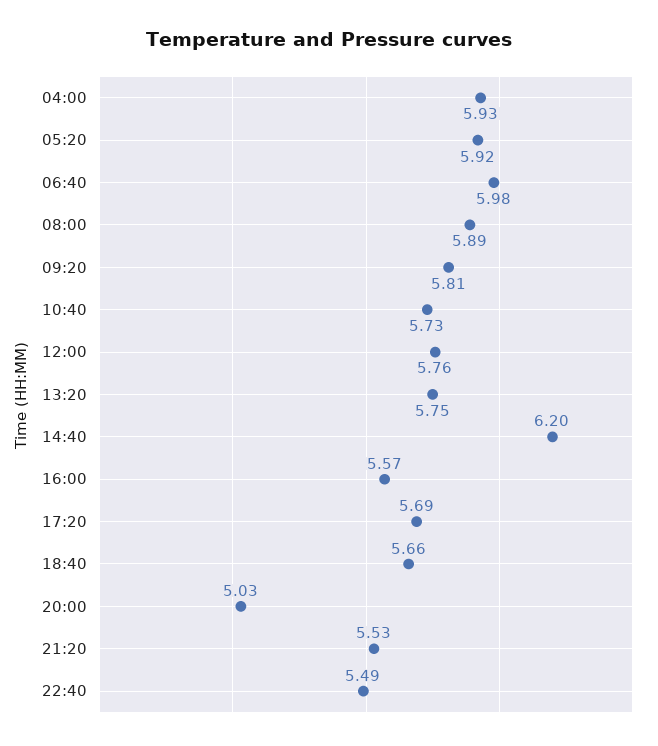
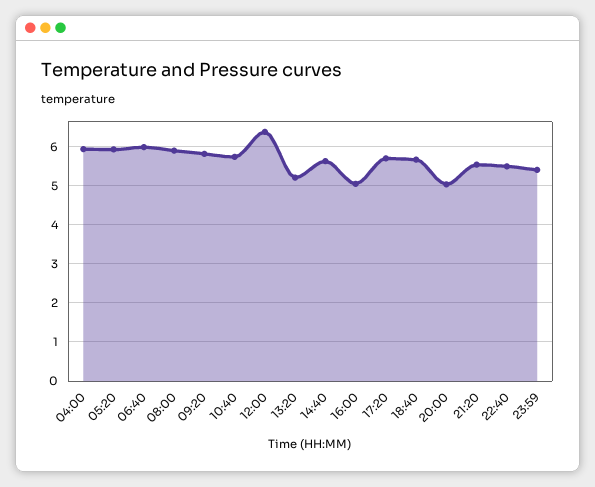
12:00: 5.76 -> 6.4
13:20: 5.75 -> 5.2
14:40: 6.2 -> 5.6
16:00: 5.57 -> 5
23:59: none -> 5.4

